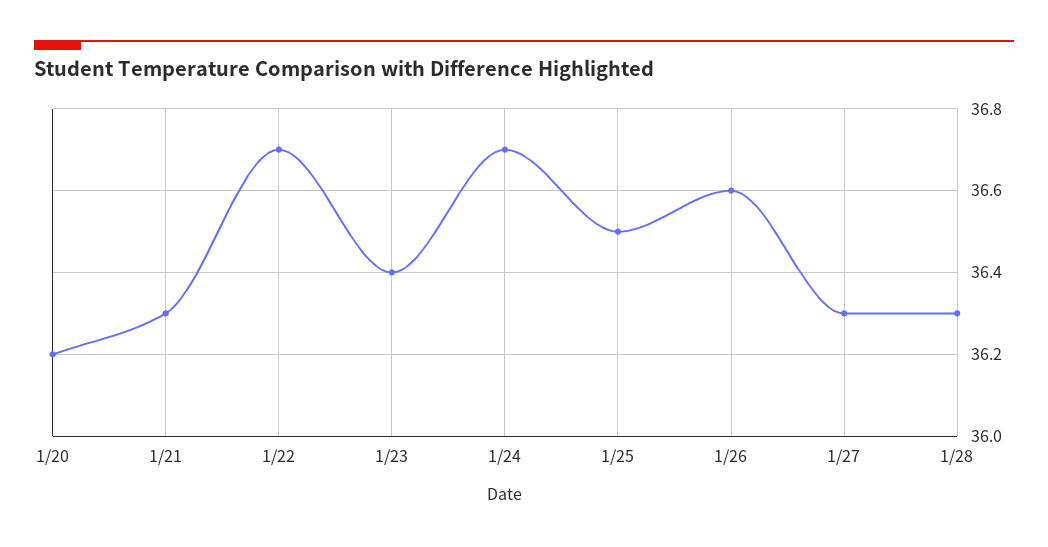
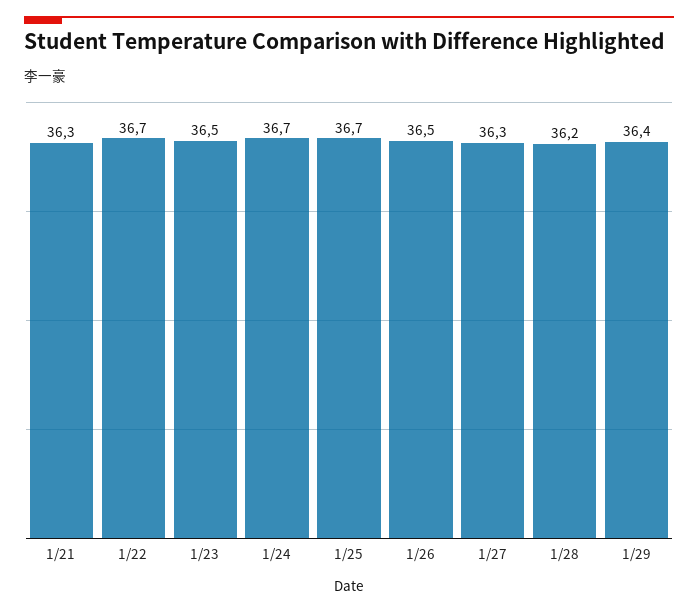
1/20: 36.2 -> none
1/23: 36.4 -> 36.5
1/25: 36.5 -> 36.7
1/26: 36.6 -> 36.5
1/28: 36.3 -> 36.2
1/29: none -> 36.4

